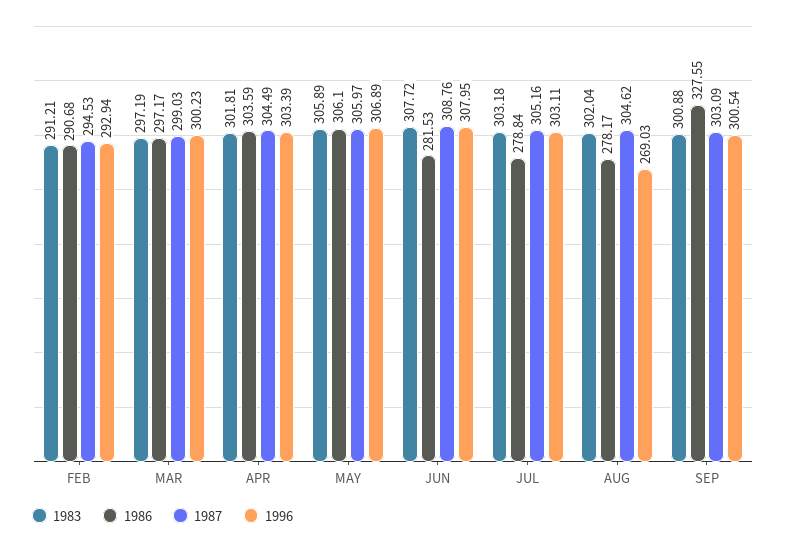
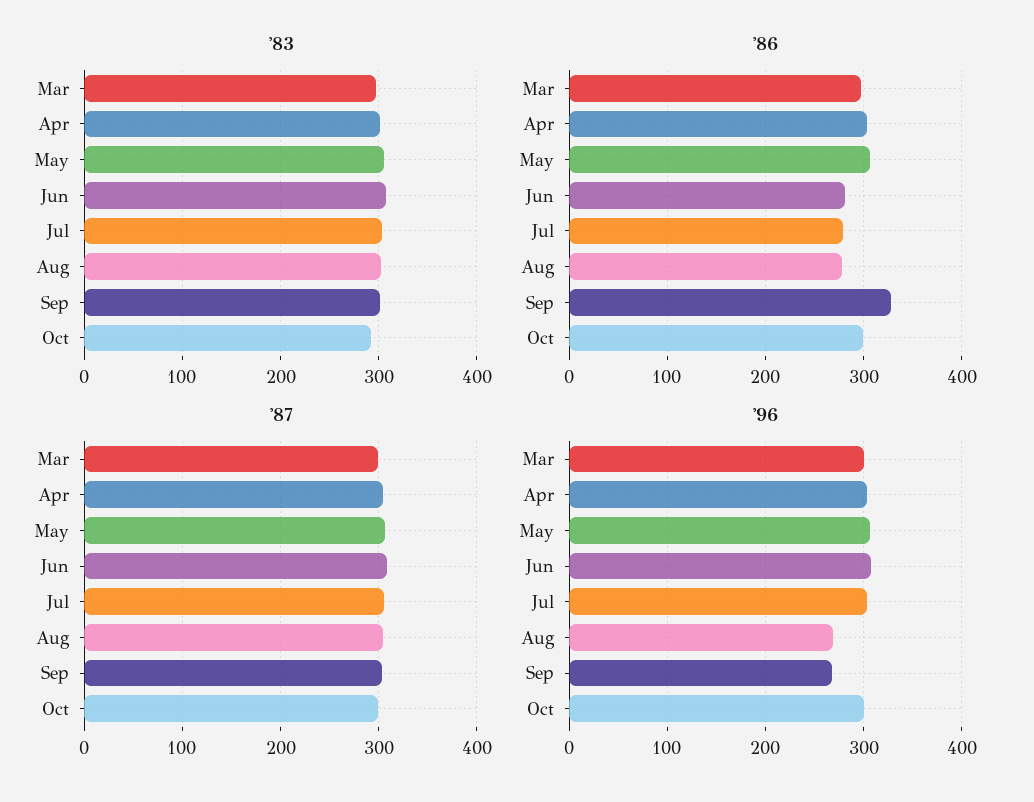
1983, FEB: 291.21 -> none
1986, FEB: 290.68 -> none
1987, FEB: 294.53 -> none
1996, FEB: 292.94 -> none
1996, SEP: 300.54 -> 270
1983, Oct: none -> 290
1986, Oct: none -> 300
1987, Oct: none -> 300
1996, Oct: none -> 300

